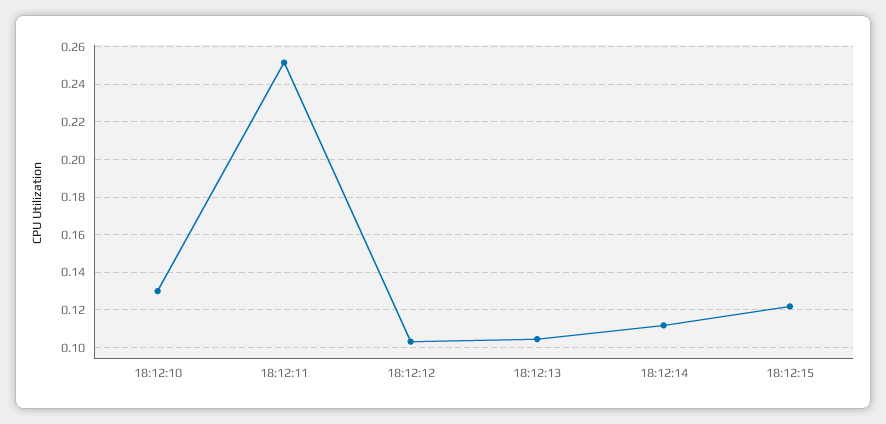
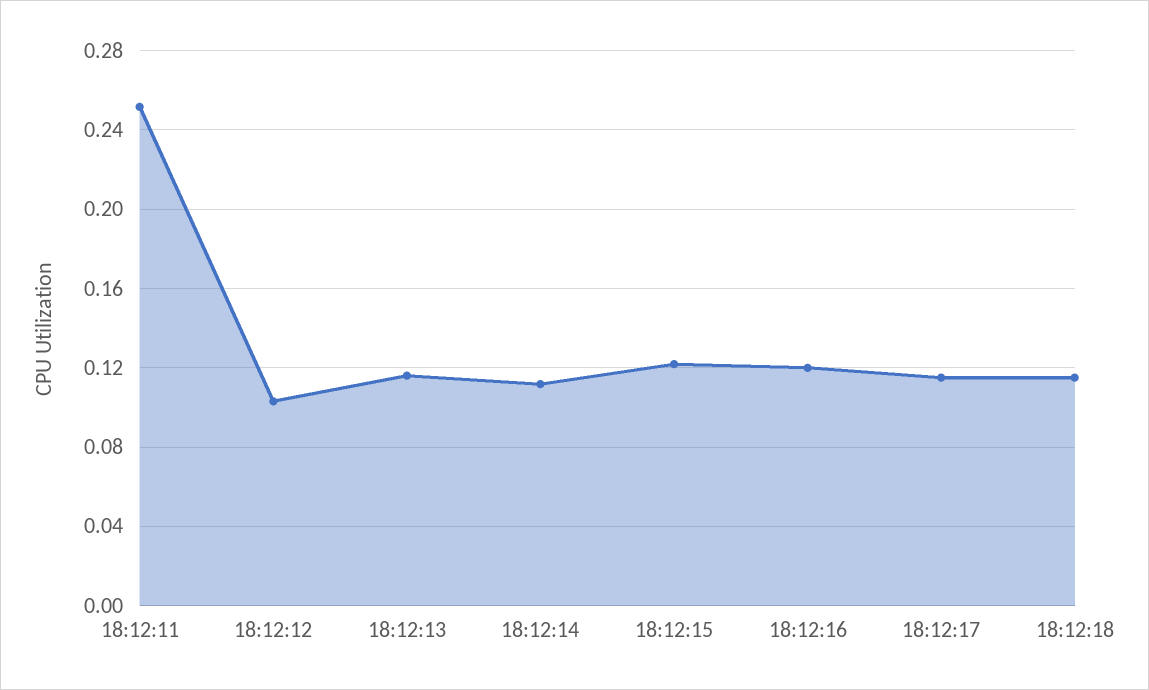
18:12:10: 0.13 -> none
18:12:13: 0.105 -> 0.115
18:12:16: none -> 0.12
18:12:17: none -> 0.115
18:12:18: none -> 0.115

